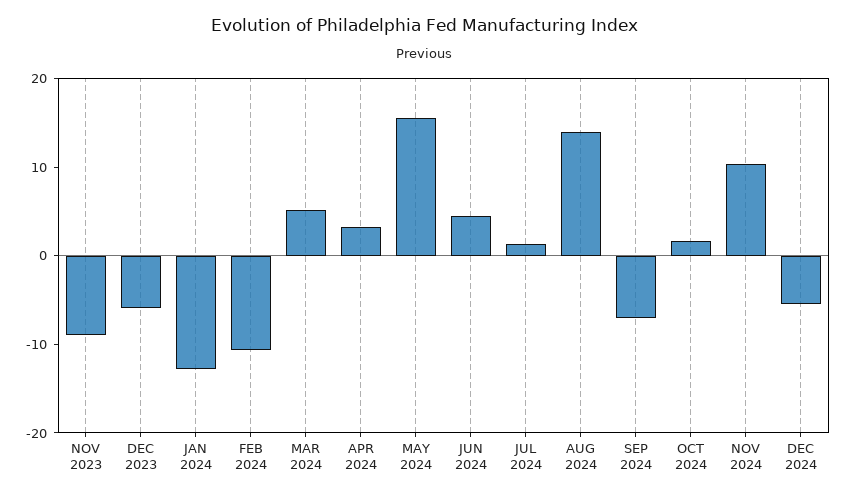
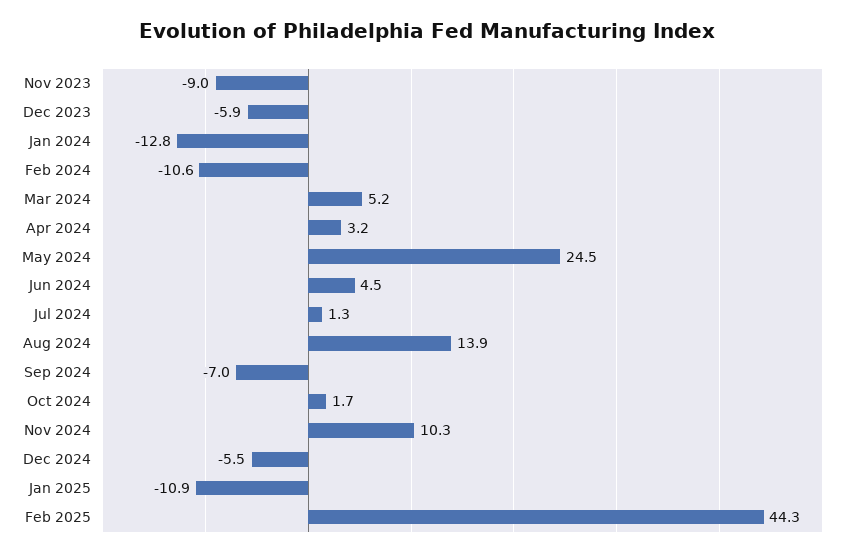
MAY 2024: 16 -> 24.5
Jan 2025: none -> -10.9
Feb 2025: none -> 44.3

